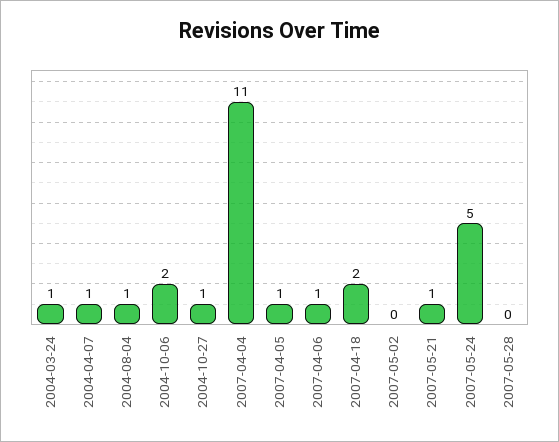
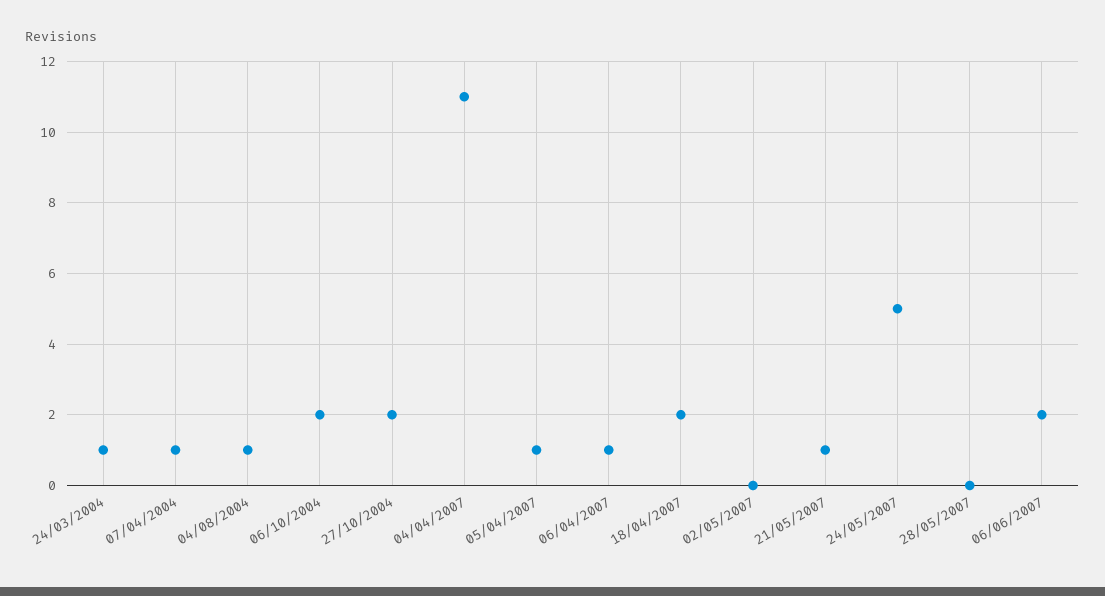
2004-10-27: 1 -> 2
06/06/2007: none -> 2

